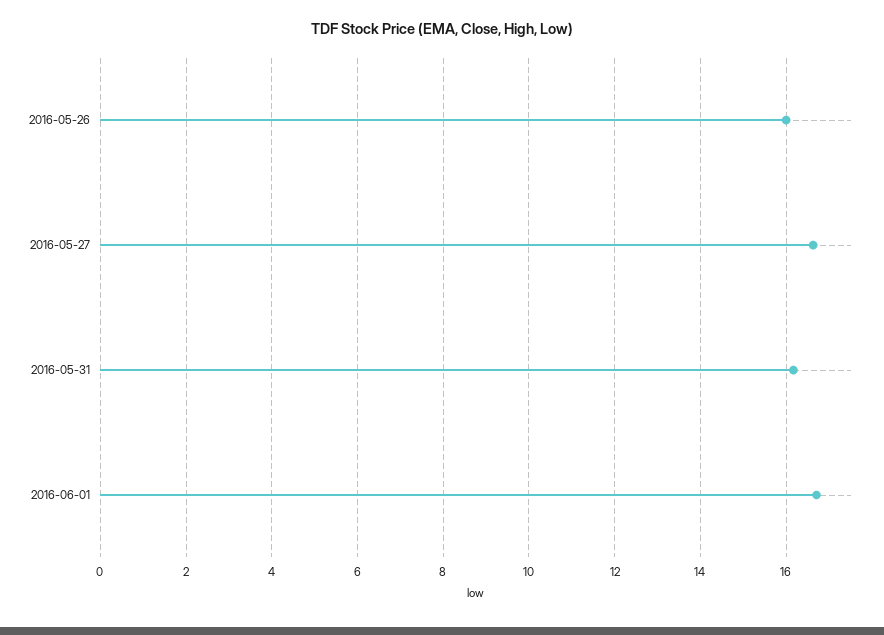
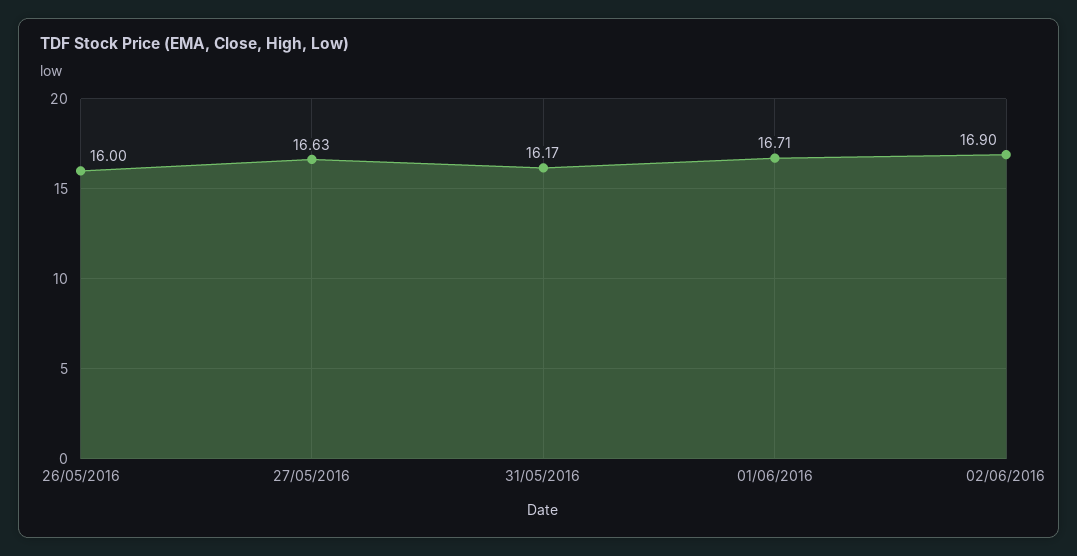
02/06/2016: none -> 16.9

